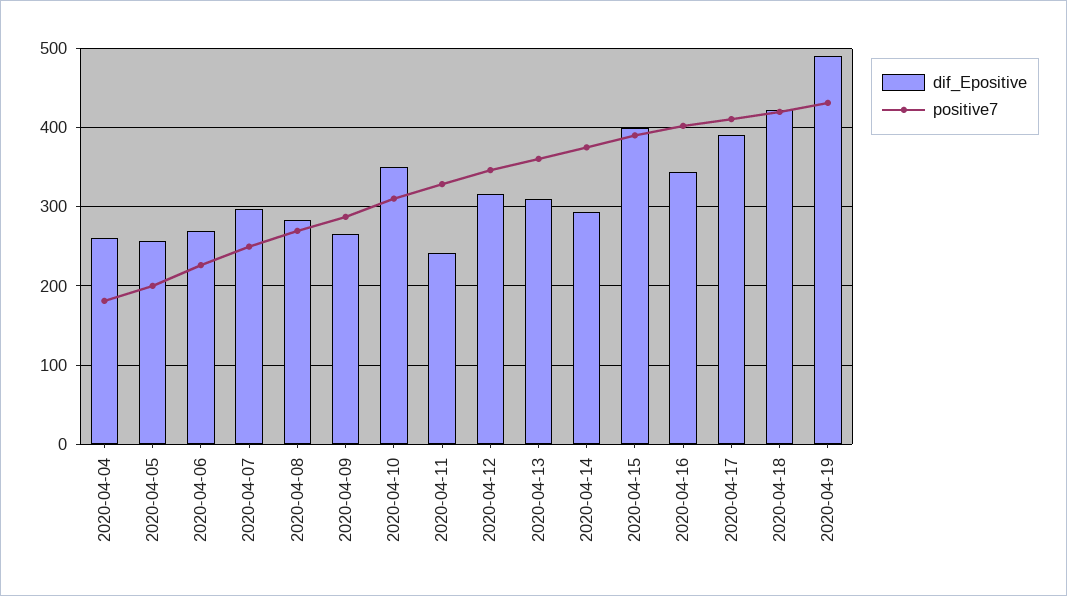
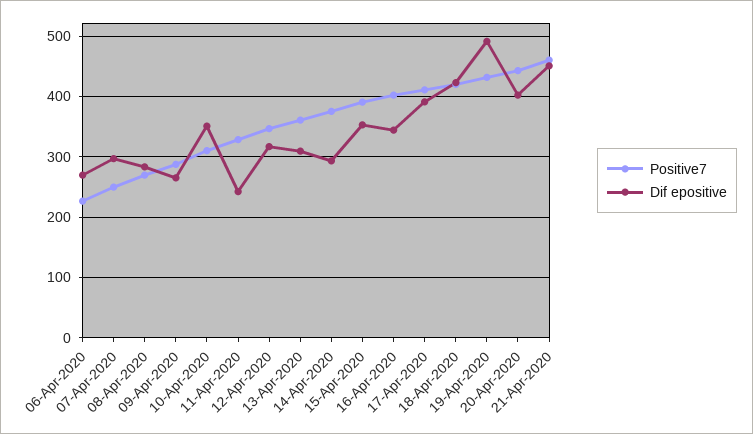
dif_Epositive, 2020-04-04: 260 -> none
positive7, 2020-04-04: 180 -> none
dif_Epositive, 2020-04-05: 260 -> none
positive7, 2020-04-05: 200 -> none
dif_Epositive, 2020-04-15: 400 -> 350
positive7, 20-Apr-2020: none -> 440
dif_Epositive, 20-Apr-2020: none -> 400
positive7, 21-Apr-2020: none -> 460
dif_Epositive, 21-Apr-2020: none -> 450

